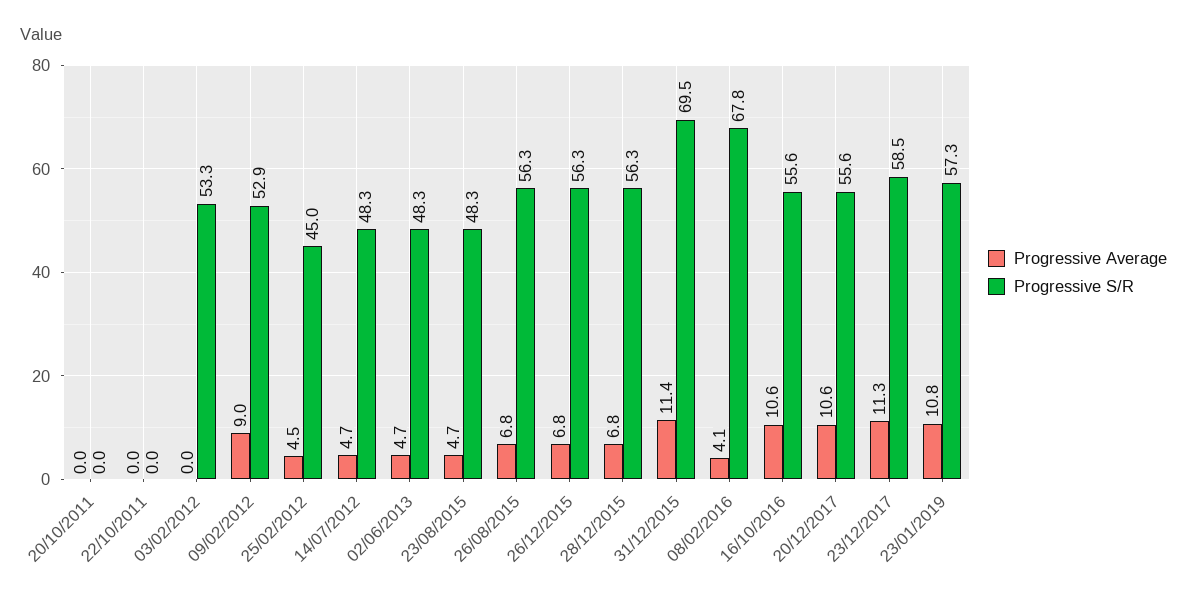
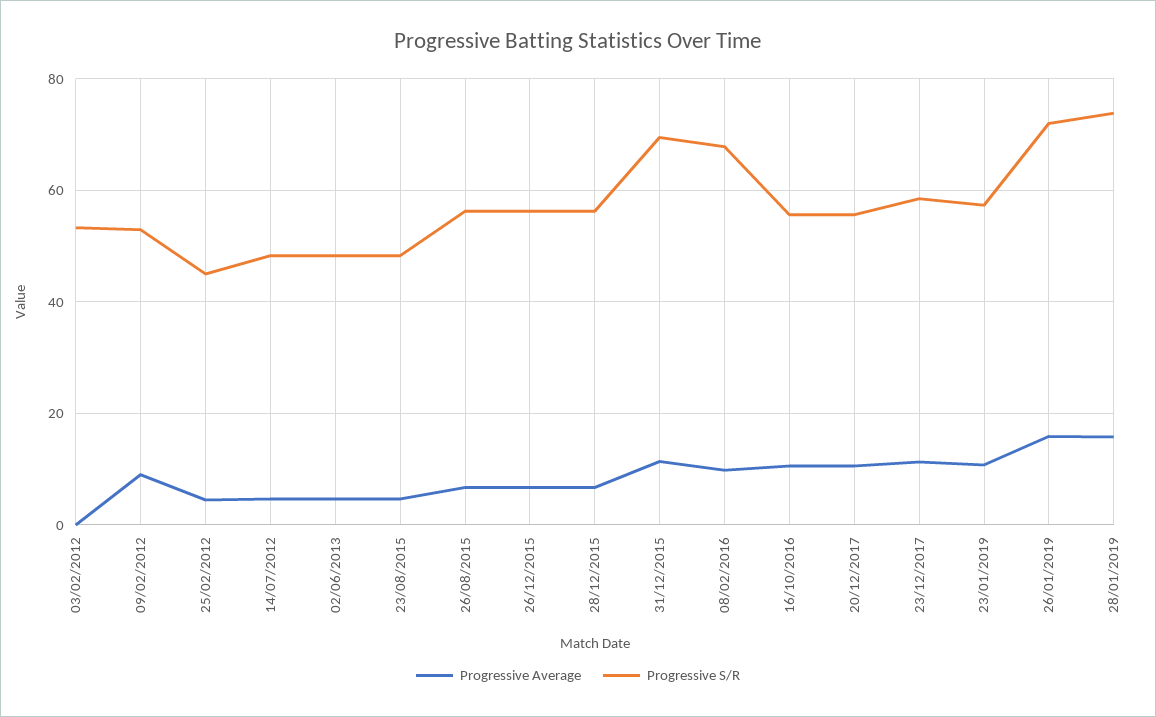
Progressive Average, 20/10/2011: 0 -> none
Progressive S/R, 20/10/2011: 0 -> none
Progressive Average, 22/10/2011: 0 -> none
Progressive S/R, 22/10/2011: 0 -> none
Progressive Average, 08/02/2016: 4.1 -> 10
Progressive Average, 26/01/2019: none -> 16
Progressive S/R, 26/01/2019: none -> 72
Progressive Average, 28/01/2019: none -> 16
Progressive S/R, 28/01/2019: none -> 74

